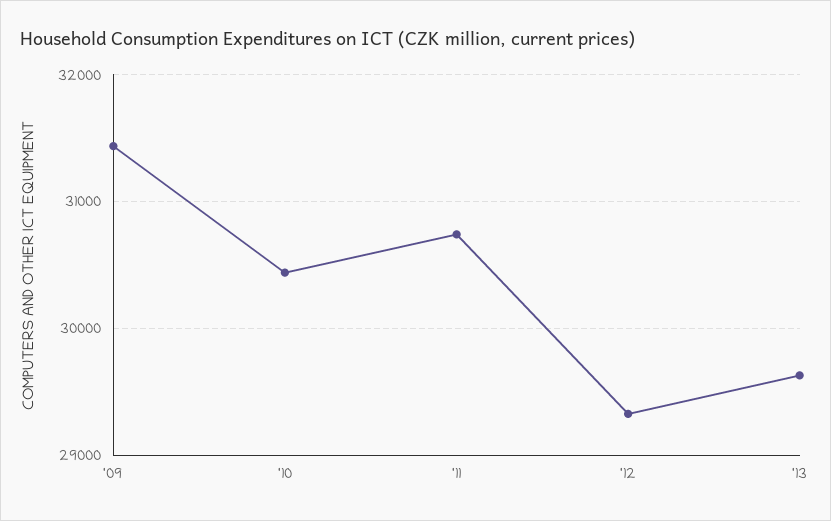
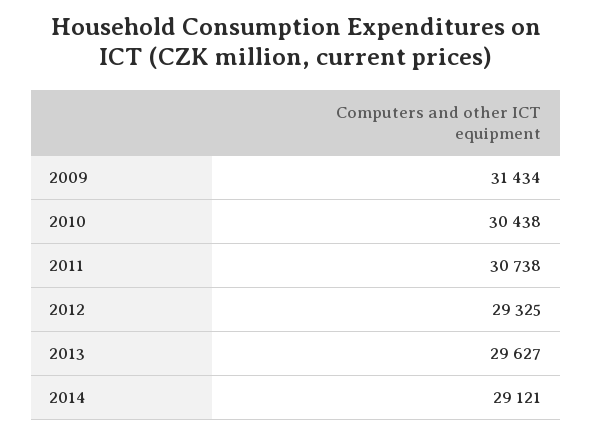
2014: none -> 29121

